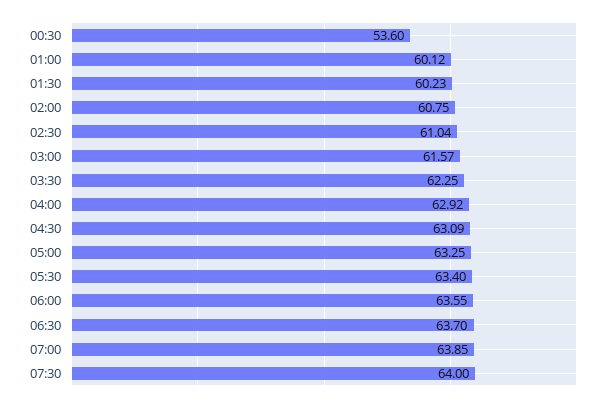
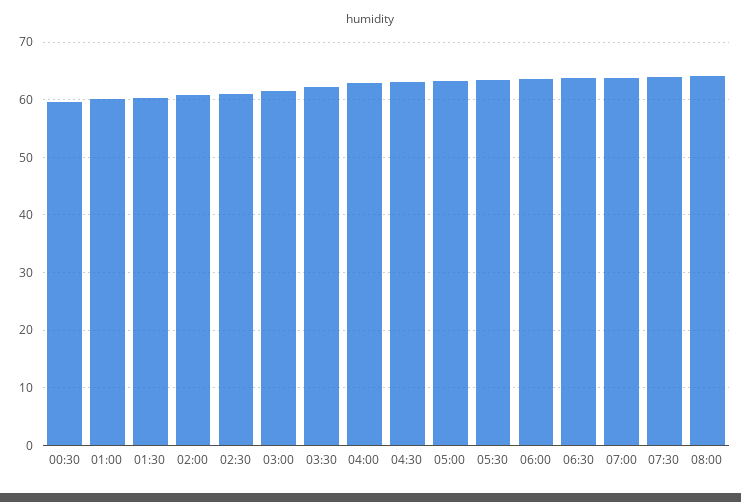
00:30: 53.6 -> 60
08:00: none -> 64

